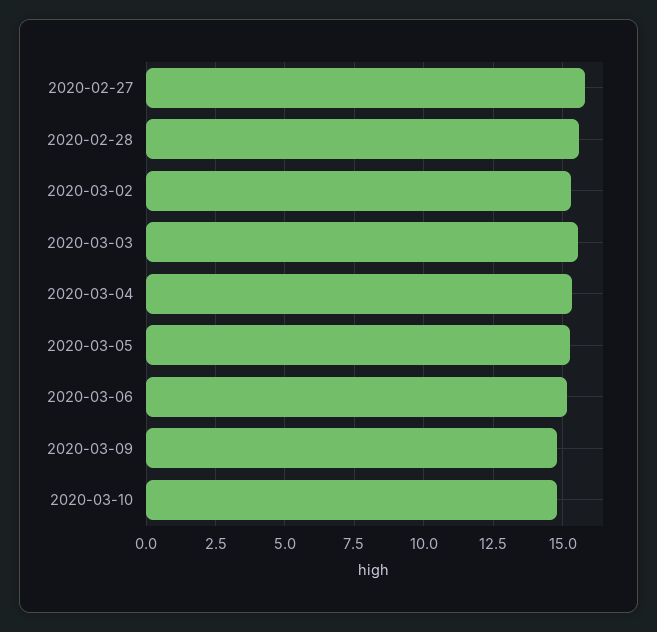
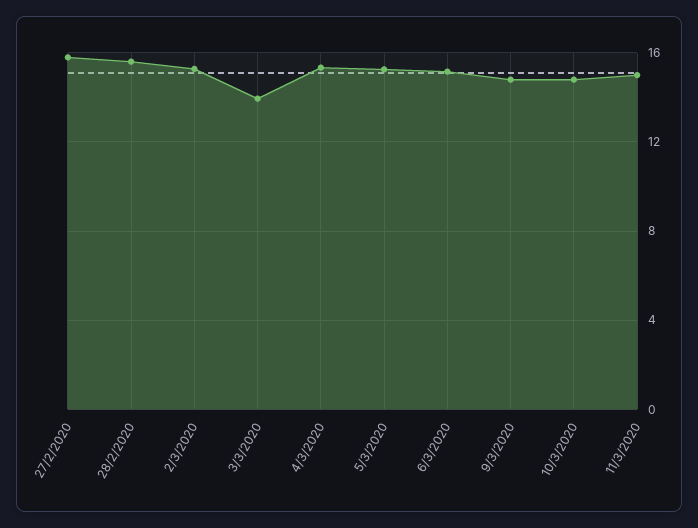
2020-03-03: 15.5 -> 14
11/3/2020: none -> 15

